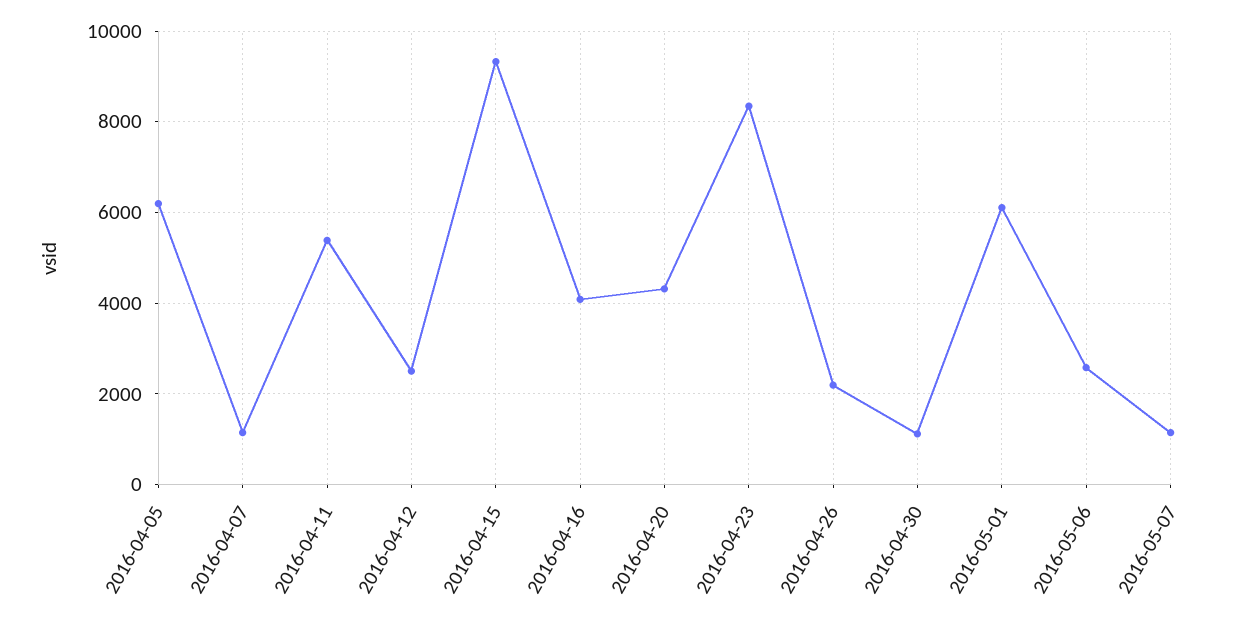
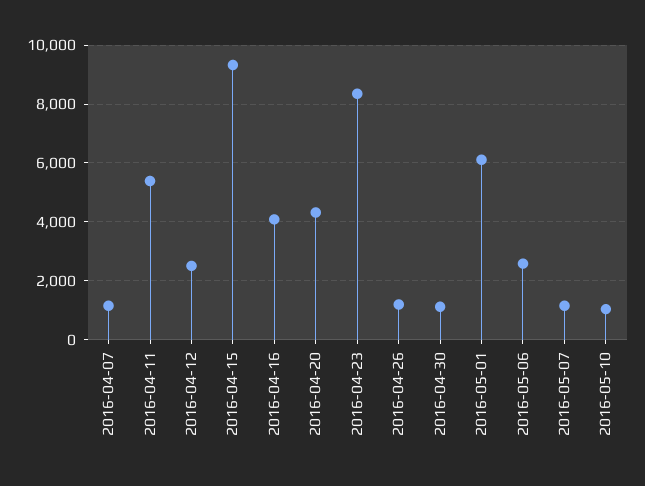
2016-04-05: 6200 -> none
2016-04-26: 2200 -> 1250
2016-05-10: none -> 1000

